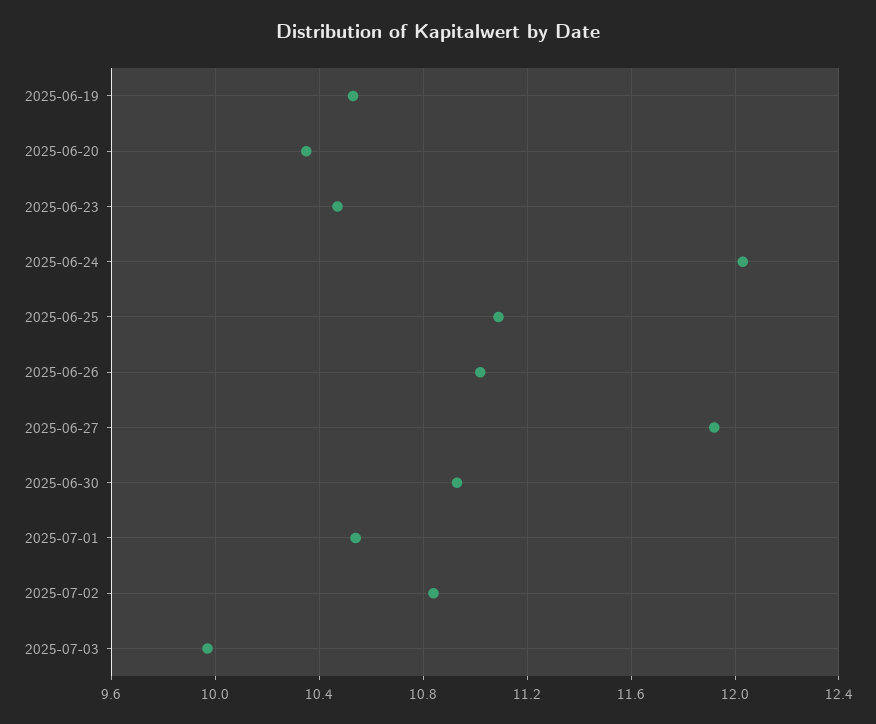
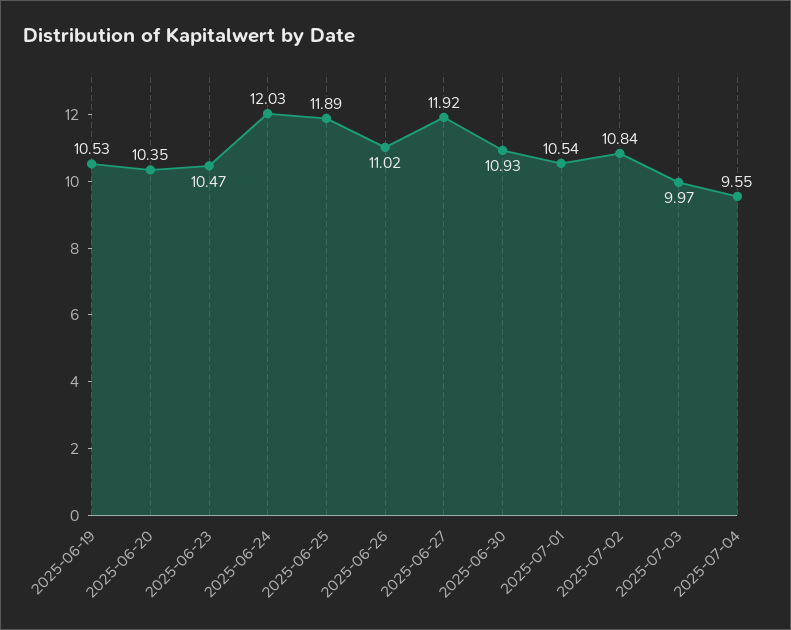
2025-06-25: 11.1 -> 11.89
2025-07-04: none -> 9.55

